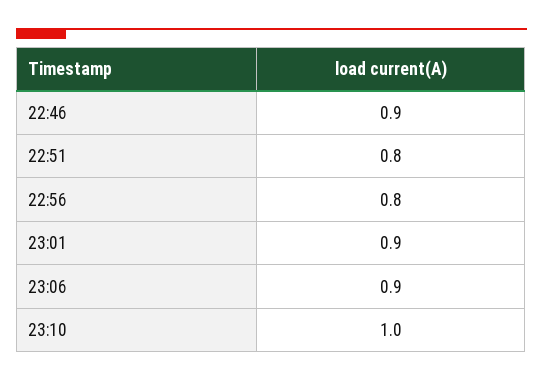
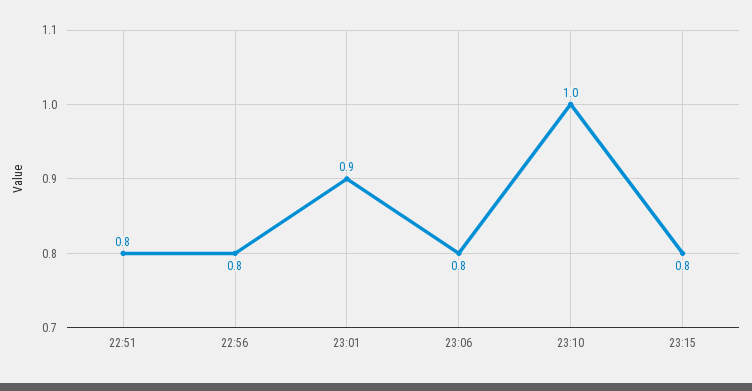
22:46: 0.9 -> none
23:06: 0.9 -> 0.8
23:15: none -> 0.8

